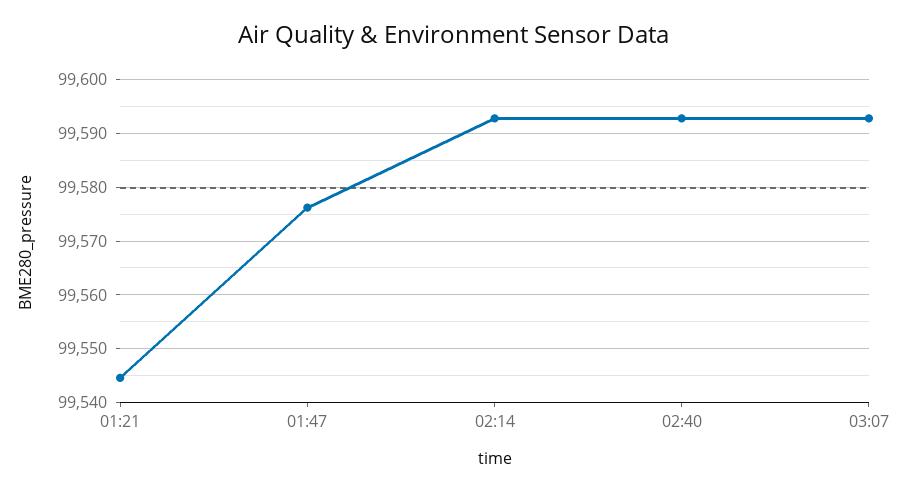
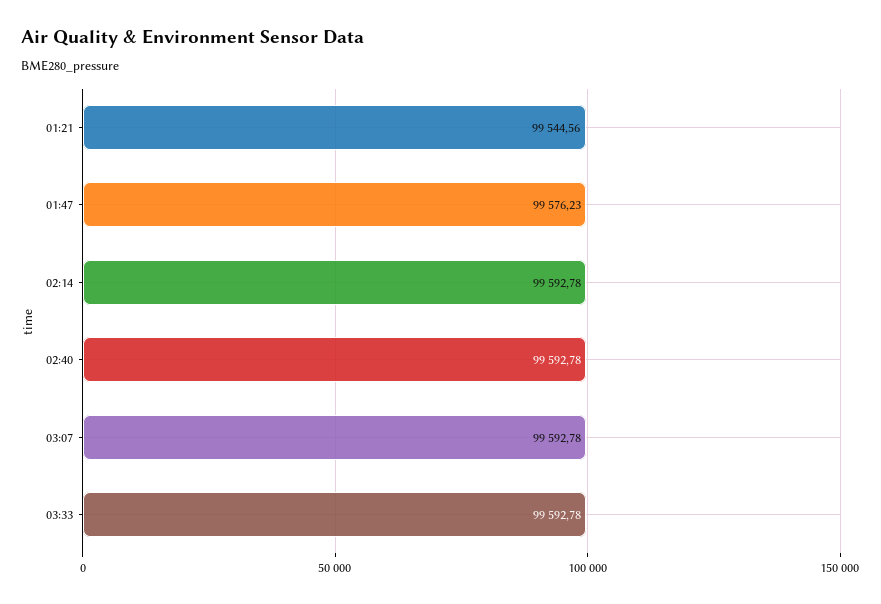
03:33: none -> 99592.78

